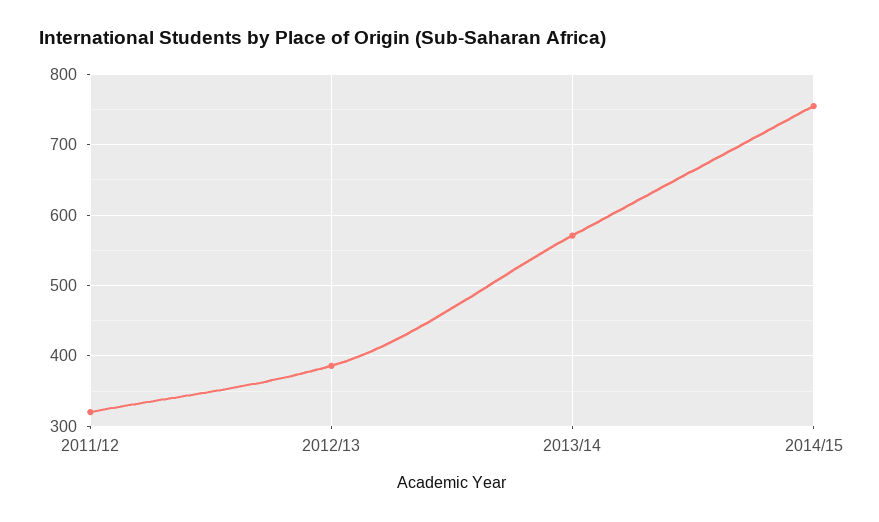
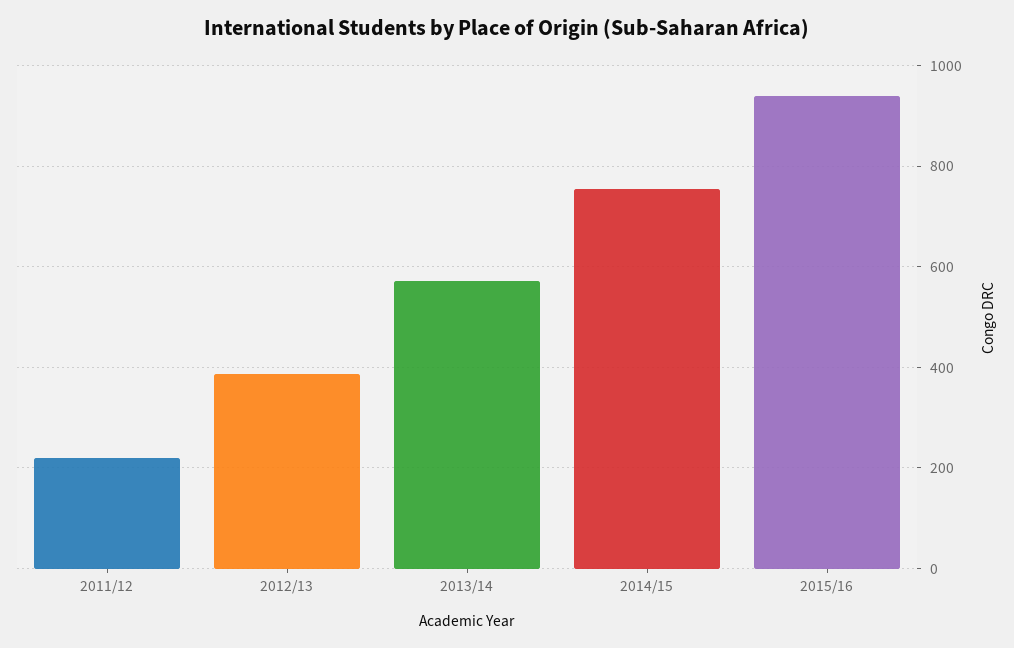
2011/12: 320 -> 220
2015/16: none -> 940

